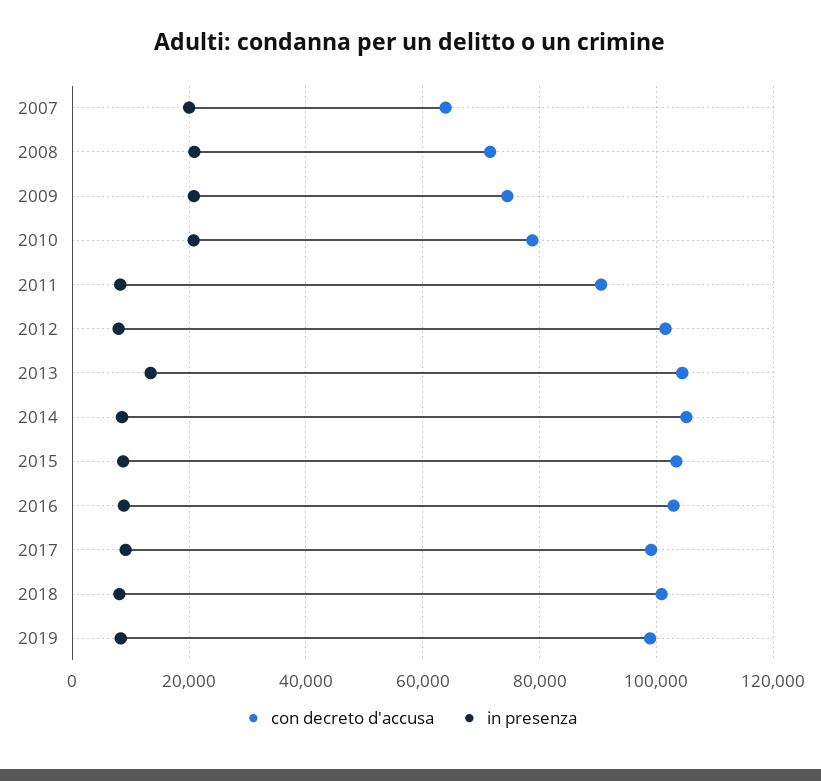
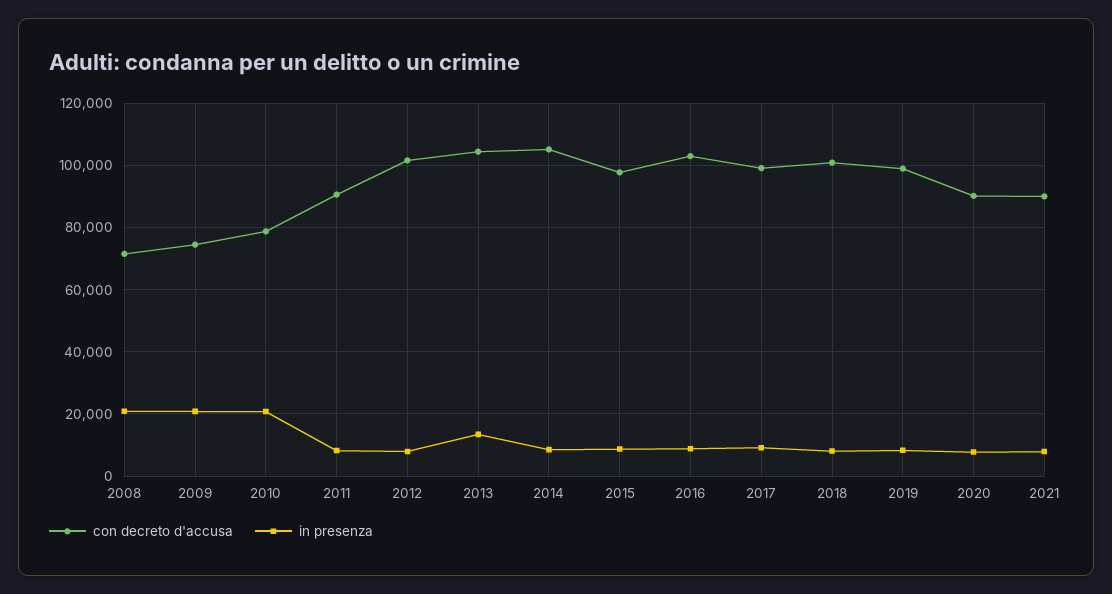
con decreto d'accusa, 2007: 64000 -> none
in presenza, 2007: 20000 -> none
con decreto d'accusa, 2015: 104000 -> 98000
con decreto d'accusa, 2020: none -> 90000
in presenza, 2020: none -> 8000
con decreto d'accusa, 2021: none -> 90000
in presenza, 2021: none -> 8000

